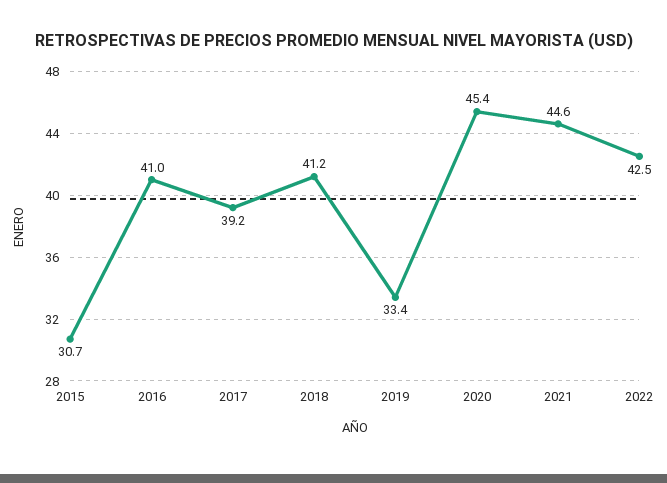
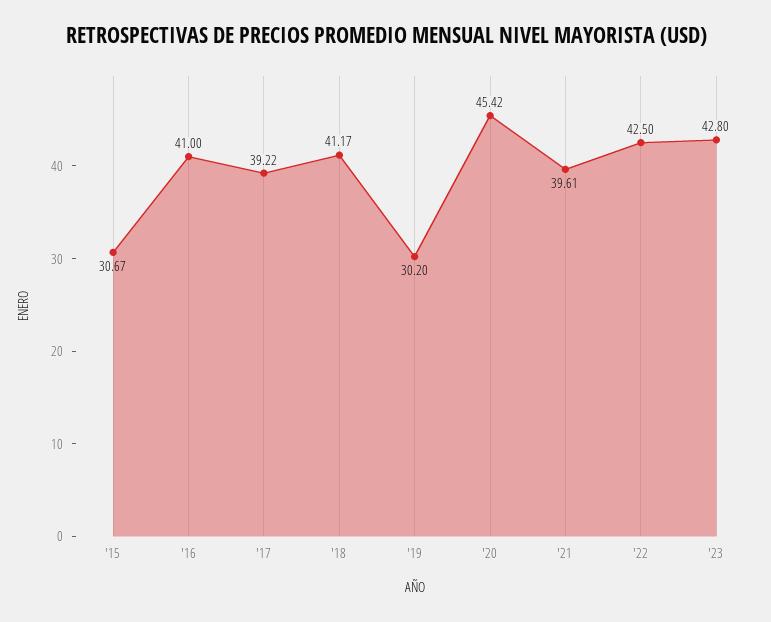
2019: 33.4 -> 30.2
2021: 44.6 -> 39.61
'23: none -> 42.8

